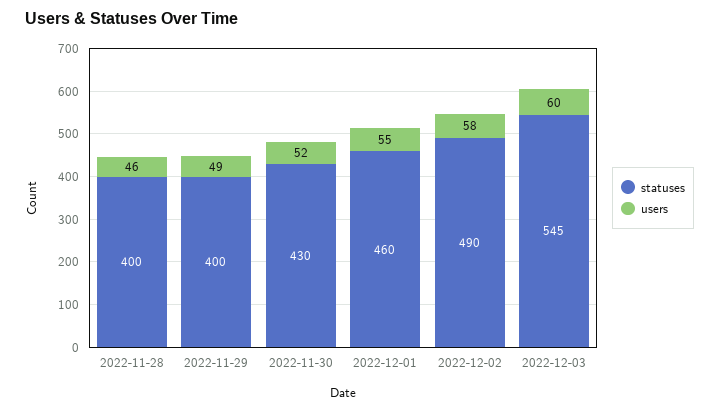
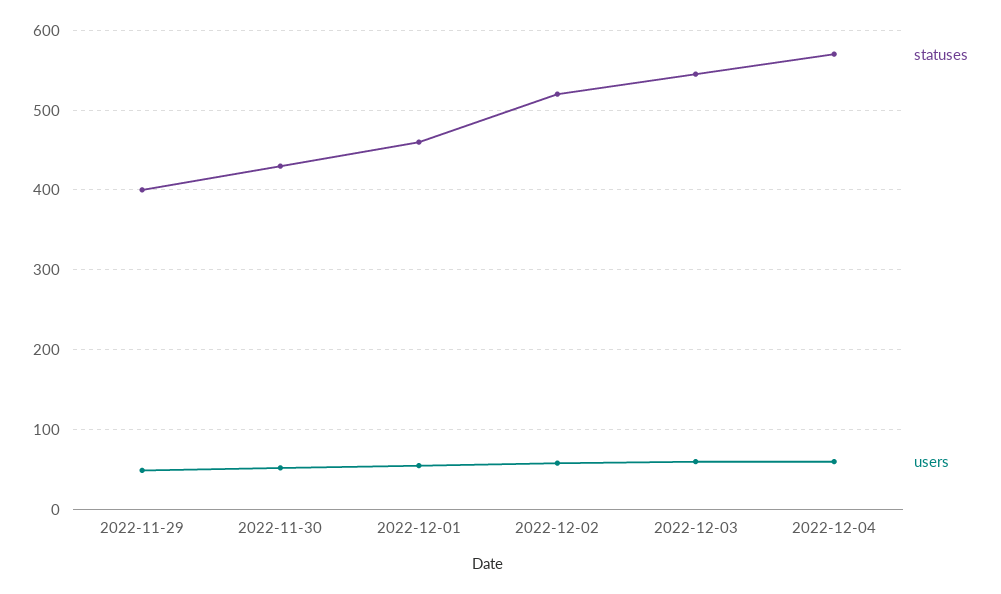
statuses, 2022-11-28: 400 -> none
users, 2022-11-28: 46 -> none
statuses, 2022-12-02: 490 -> 520
statuses, 2022-12-04: none -> 570
users, 2022-12-04: none -> 60

